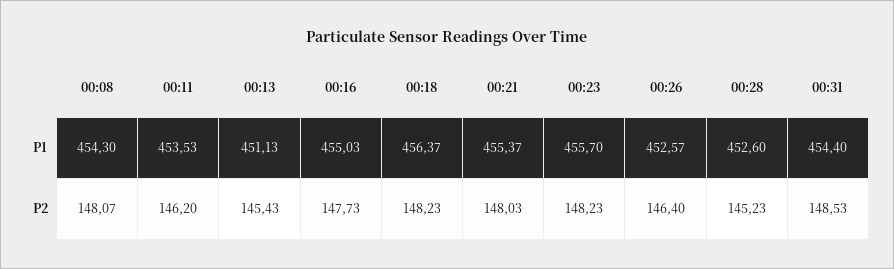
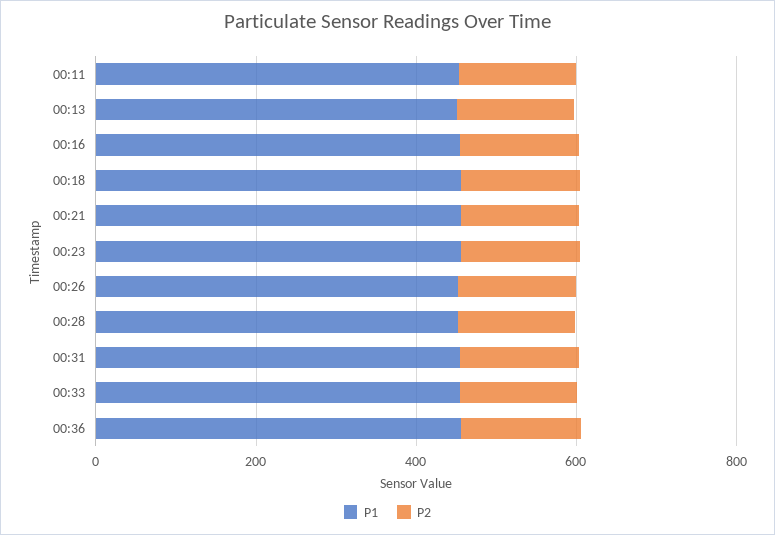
P1, 00:08: 454.3 -> none
P2, 00:08: 148.07 -> none
P1, 00:33: none -> 450
P2, 00:33: none -> 150
P1, 00:36: none -> 450
P2, 00:36: none -> 150

